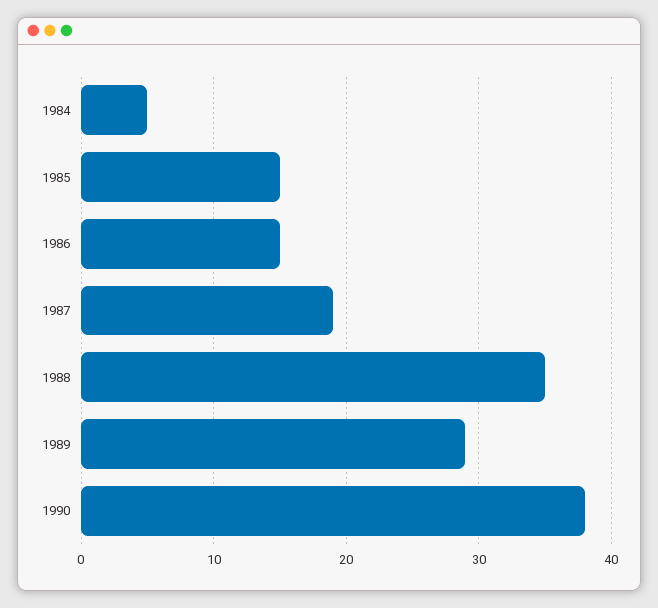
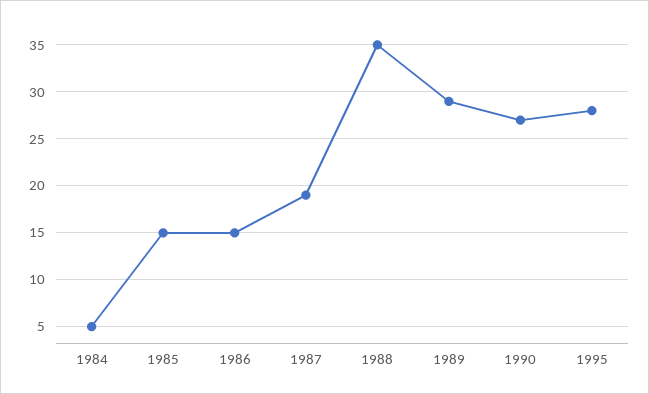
1990: 38 -> 27
1995: none -> 28

